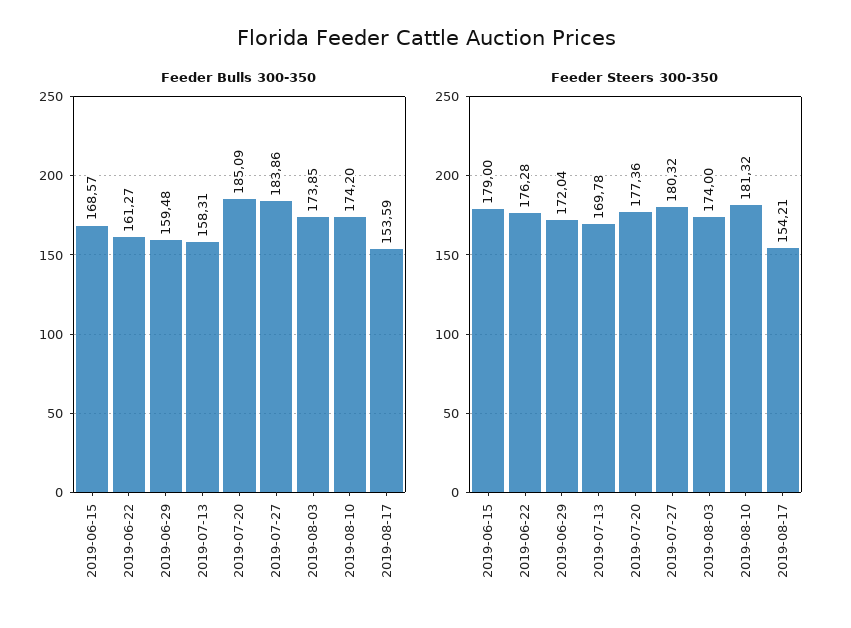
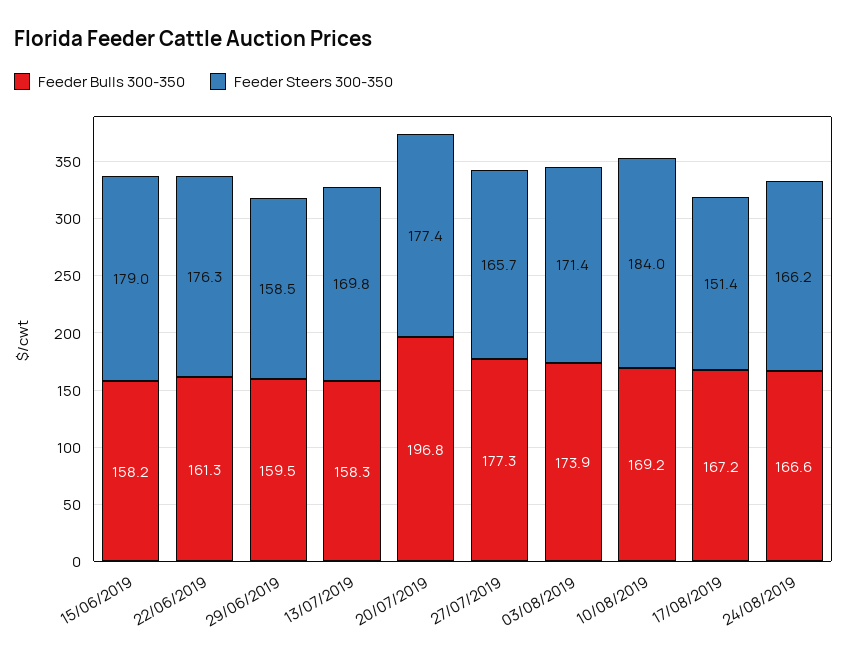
Feeder Bulls 300-350, 2019-06-15: 168.57 -> 158.2
Feeder Bulls 300-350, 2019-07-20: 185.09 -> 196.8
Feeder Bulls 300-350, 2019-07-27: 183.86 -> 177.3
Feeder Bulls 300-350, 2019-08-10: 174.2 -> 169.2
Feeder Bulls 300-350, 2019-08-17: 153.59 -> 167.2
Feeder Steers 300-350, 2019-06-29: 172.04 -> 158.5
Feeder Steers 300-350, 2019-07-27: 180.32 -> 165.7
Feeder Steers 300-350, 2019-08-03: 174 -> 171.4
Feeder Steers 300-350, 2019-08-10: 181.32 -> 184
Feeder Steers 300-350, 2019-08-17: 154.21 -> 151.4
Feeder Bulls 300-350, 24/08/2019: none -> 166.6
Feeder Steers 300-350, 24/08/2019: none -> 166.2

